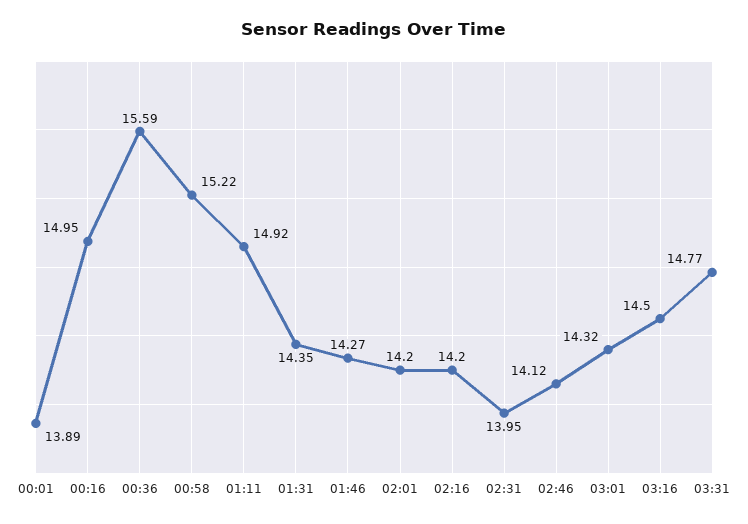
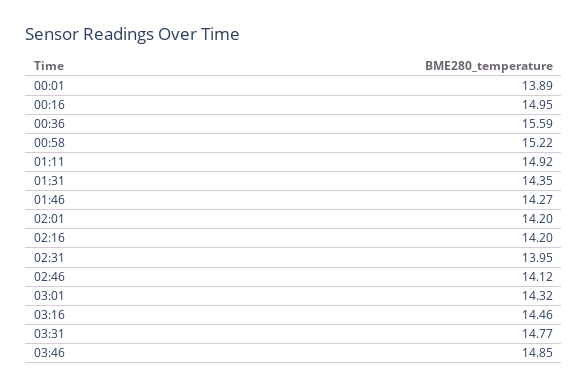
03:16: 14.5 -> 14.46
03:46: none -> 14.85

